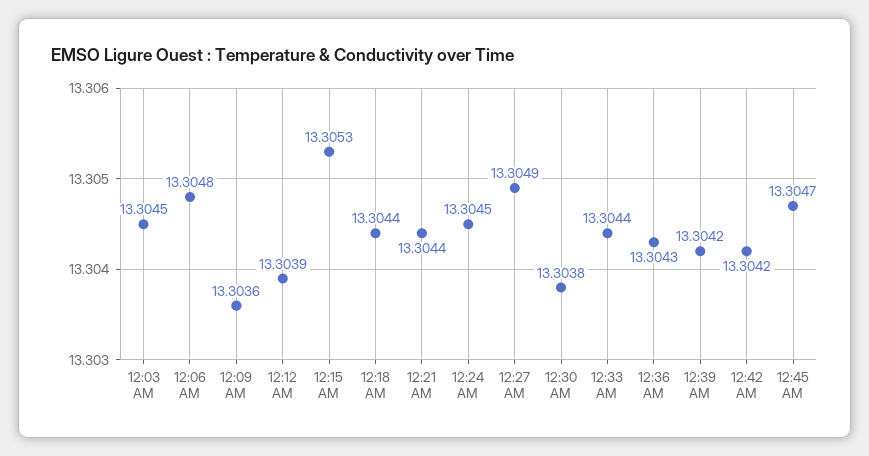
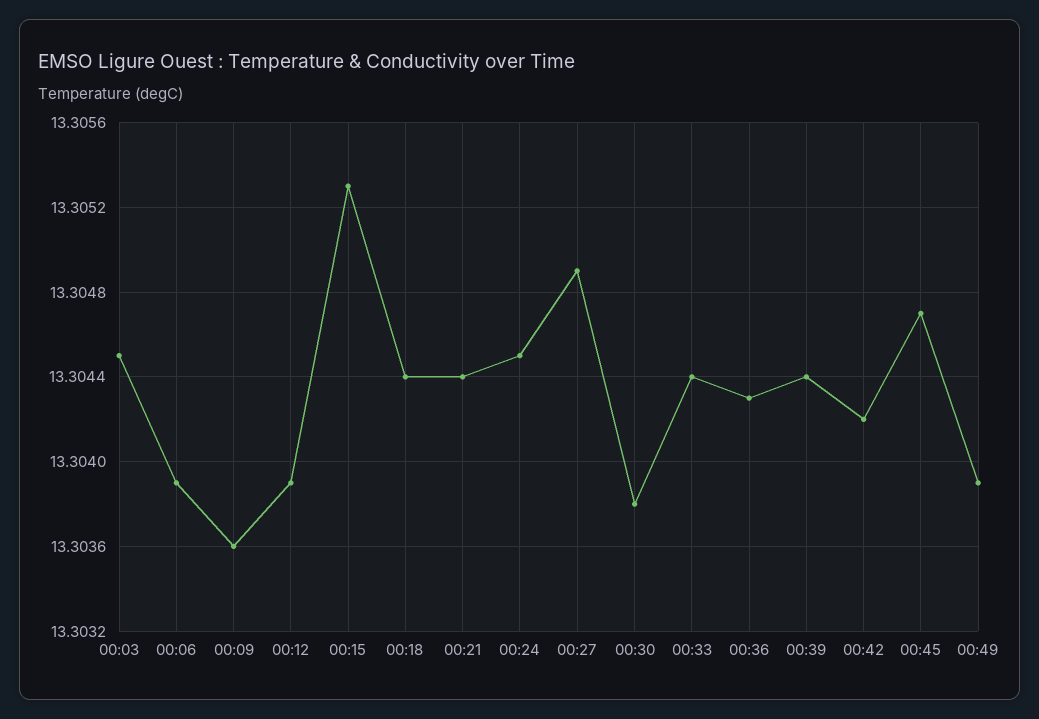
12:06 AM: 13.3048 -> 13.3039
12:39 AM: 13.3042 -> 13.3044
00:49: none -> 13.3039

